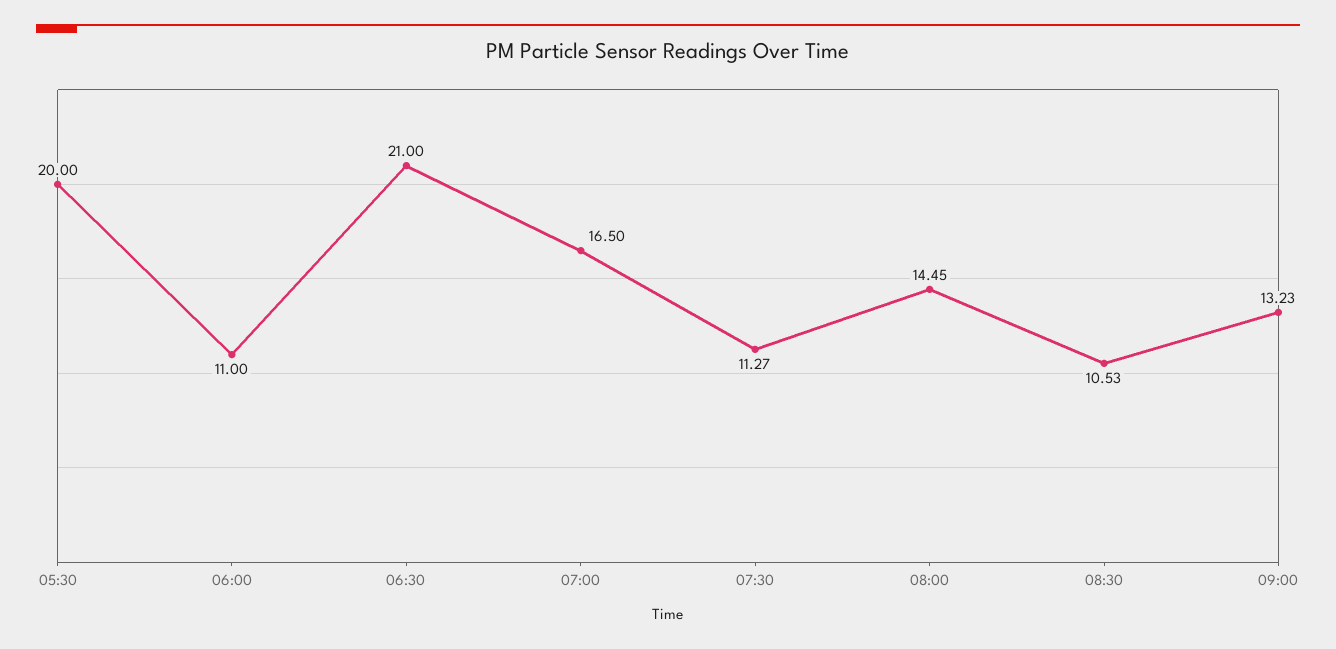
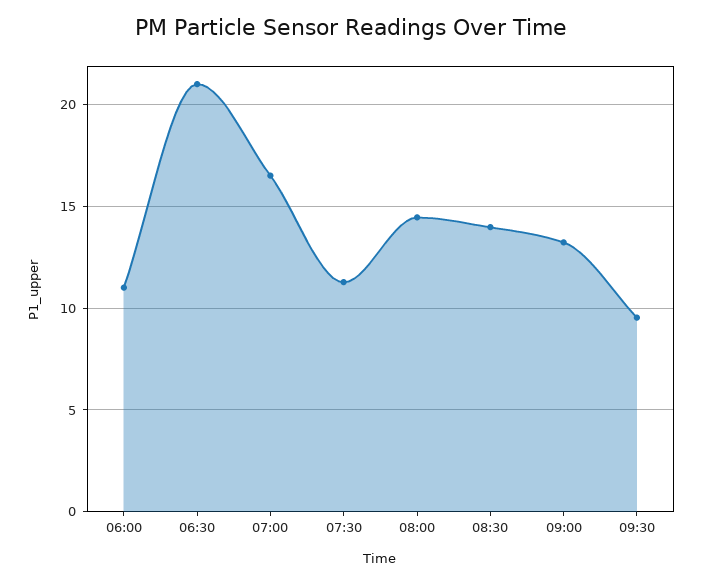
05:30: 20 -> none
08:30: 10.53 -> 14
09:30: none -> 9.5

